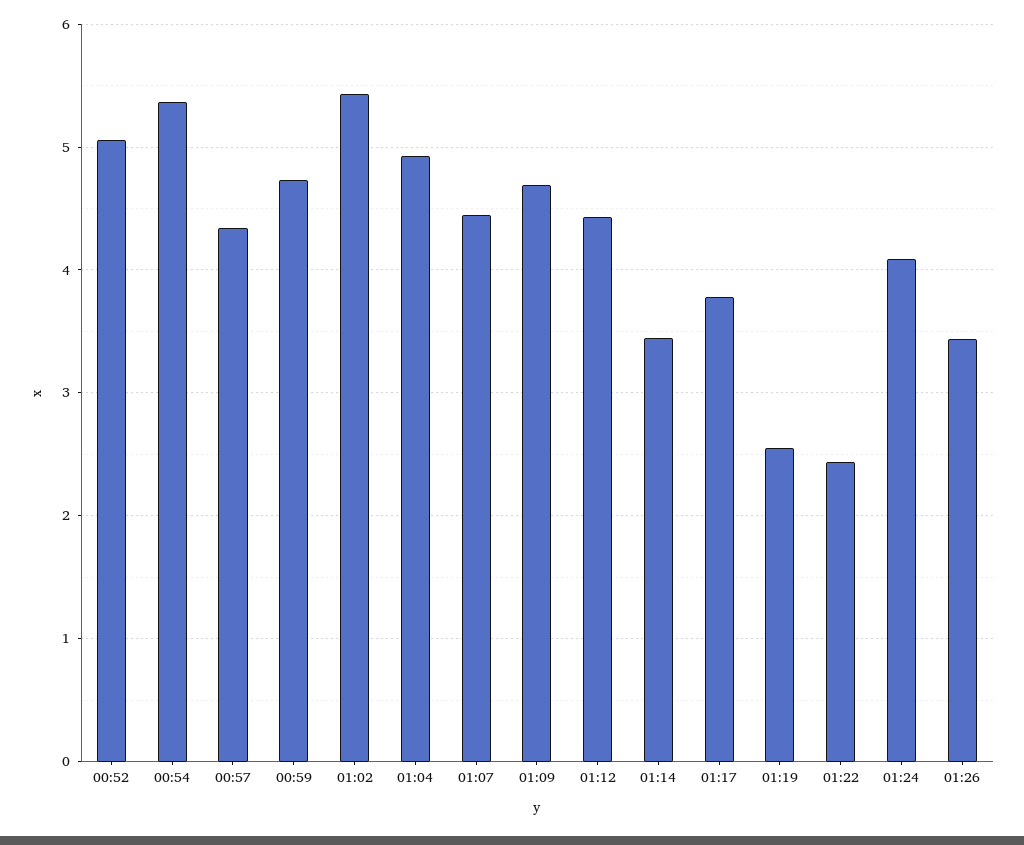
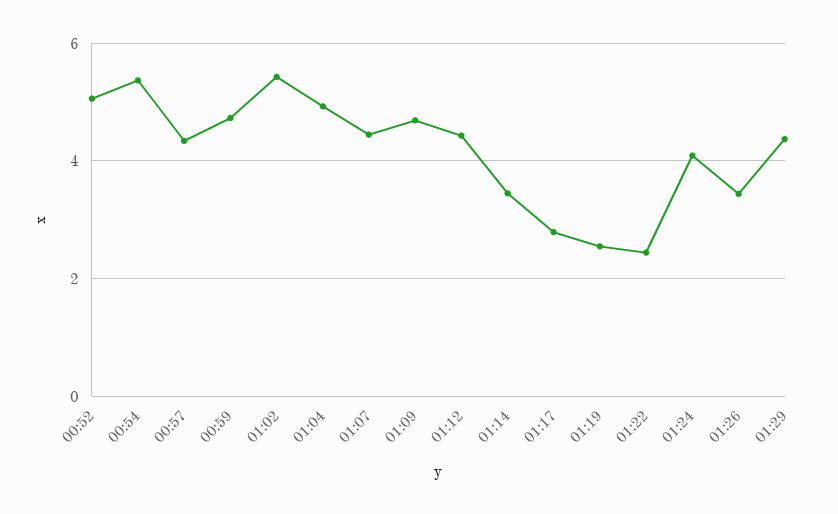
01:17: 3.8 -> 2.8
01:29: none -> 4.4

